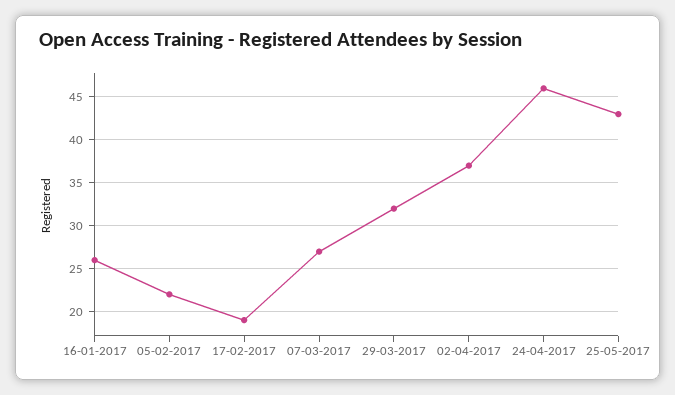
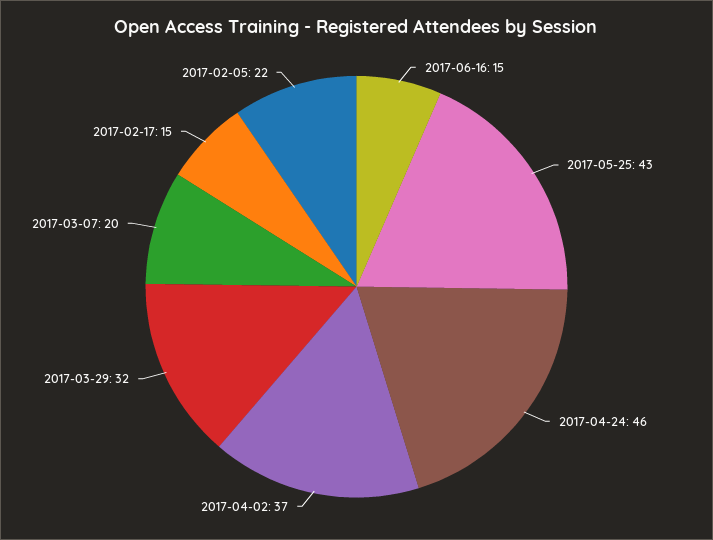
16-01-2017: 26 -> none
17-02-2017: 19 -> 15
07-03-2017: 27 -> 20
2017-06-16: none -> 15

